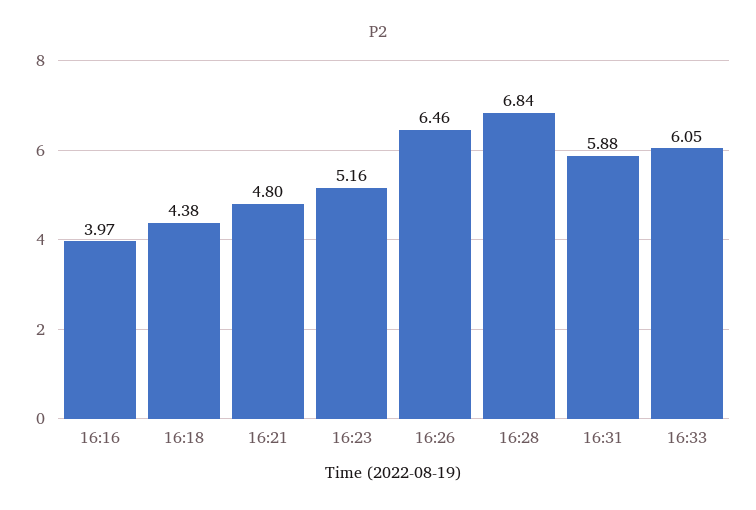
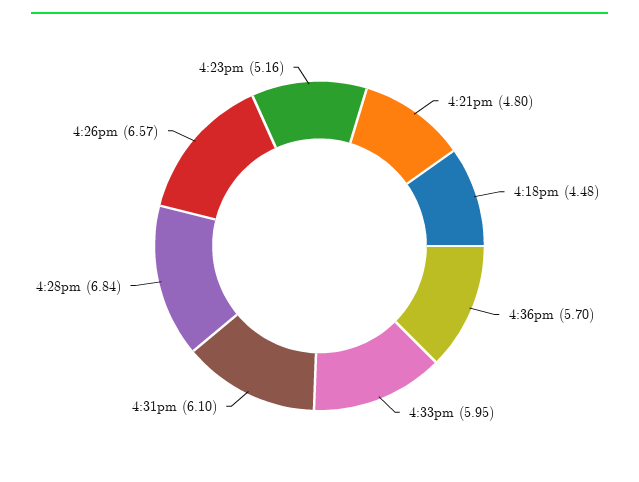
16:16: 3.97 -> none
16:18: 4.38 -> 4.48
16:26: 6.46 -> 6.57
16:31: 5.88 -> 6.1
16:33: 6.05 -> 5.95
4:36pm: none -> 5.7

